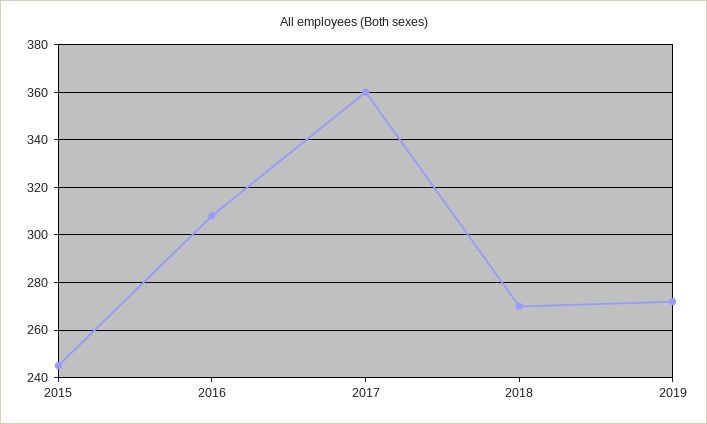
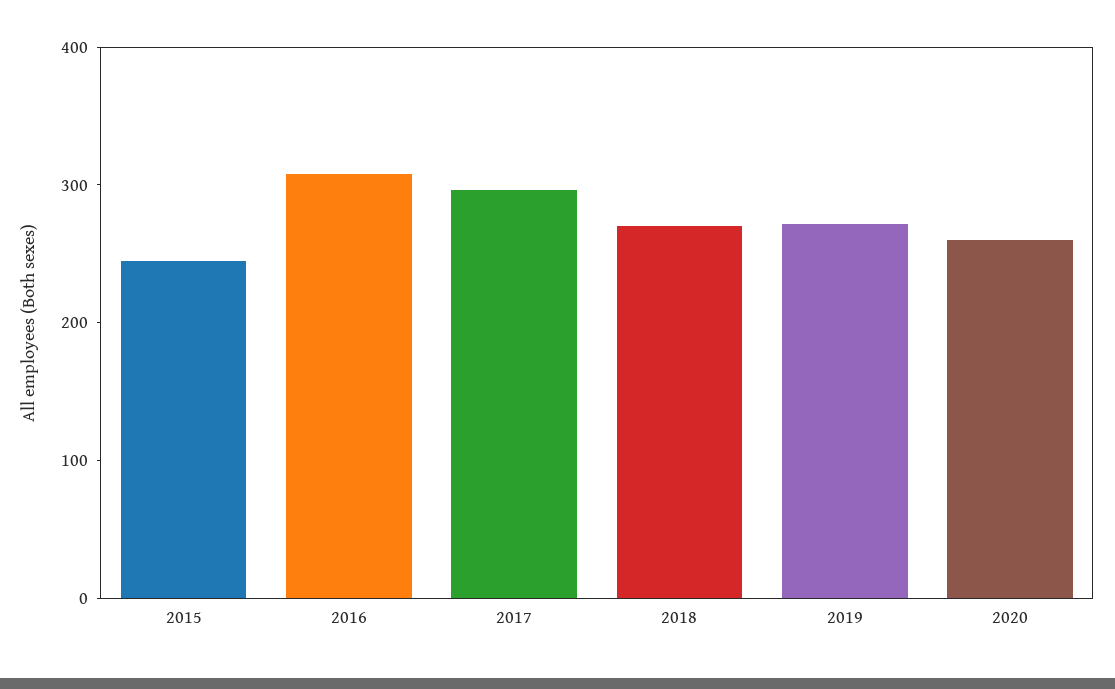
2017: 360 -> 300
2020: none -> 260

